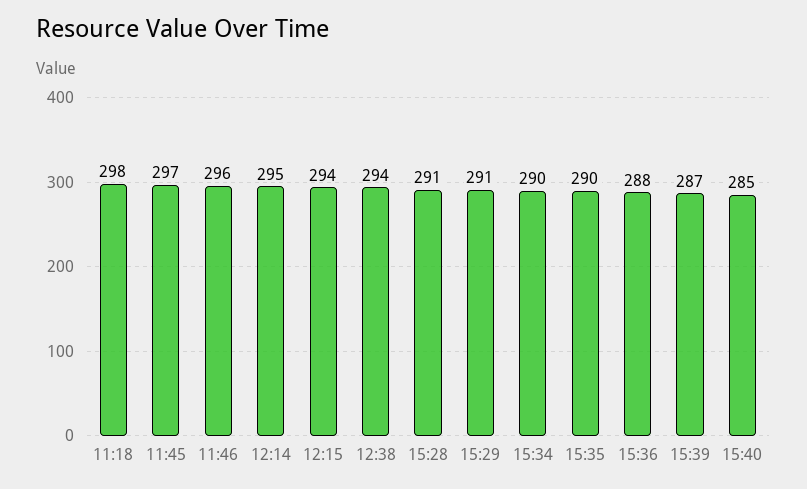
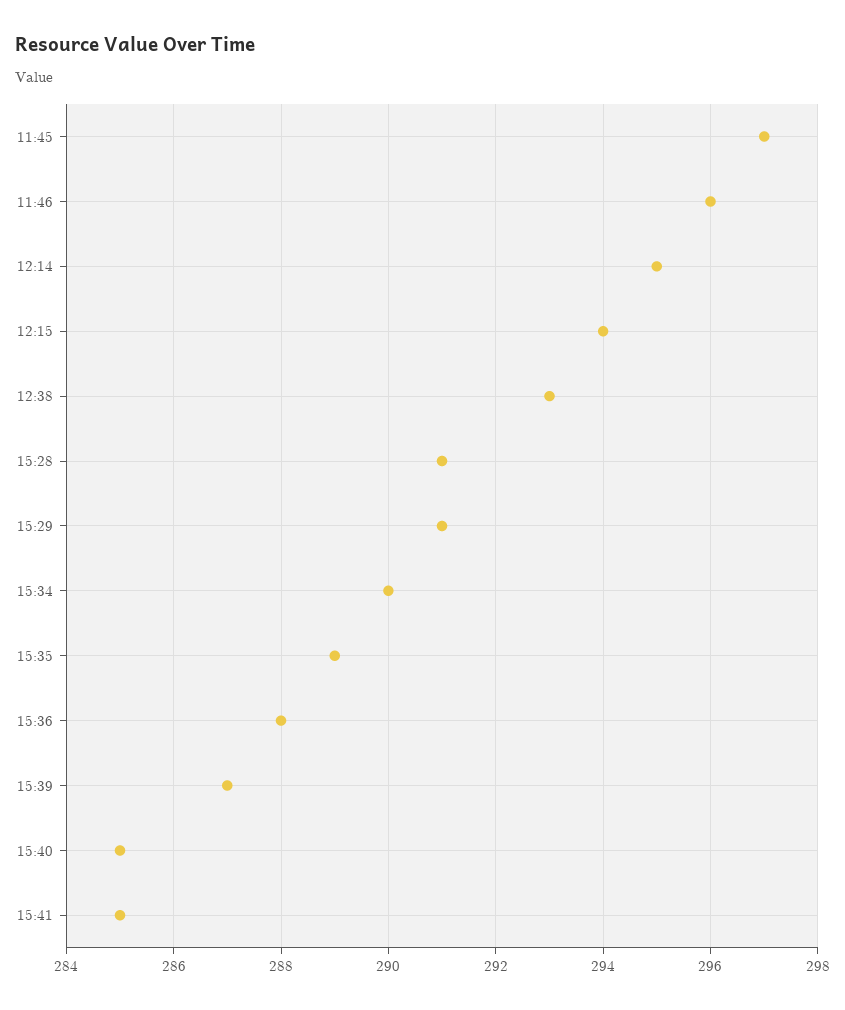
11:18: 298 -> none
12:38: 294 -> 293
15:35: 290 -> 289
15:41: none -> 285

